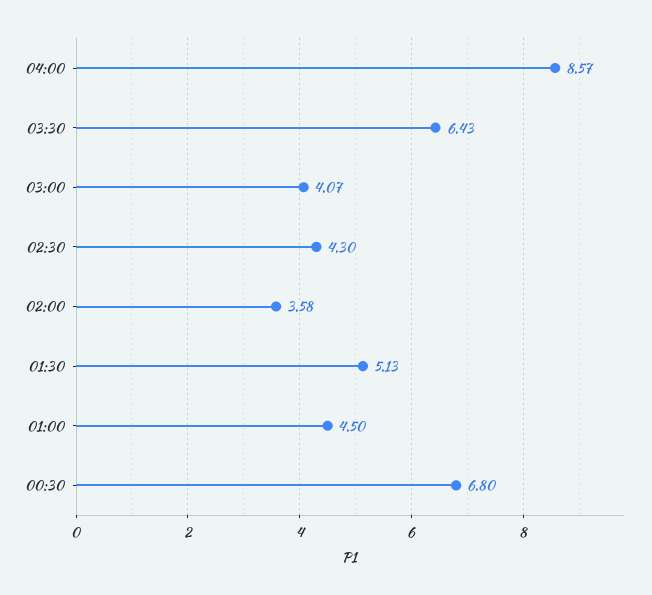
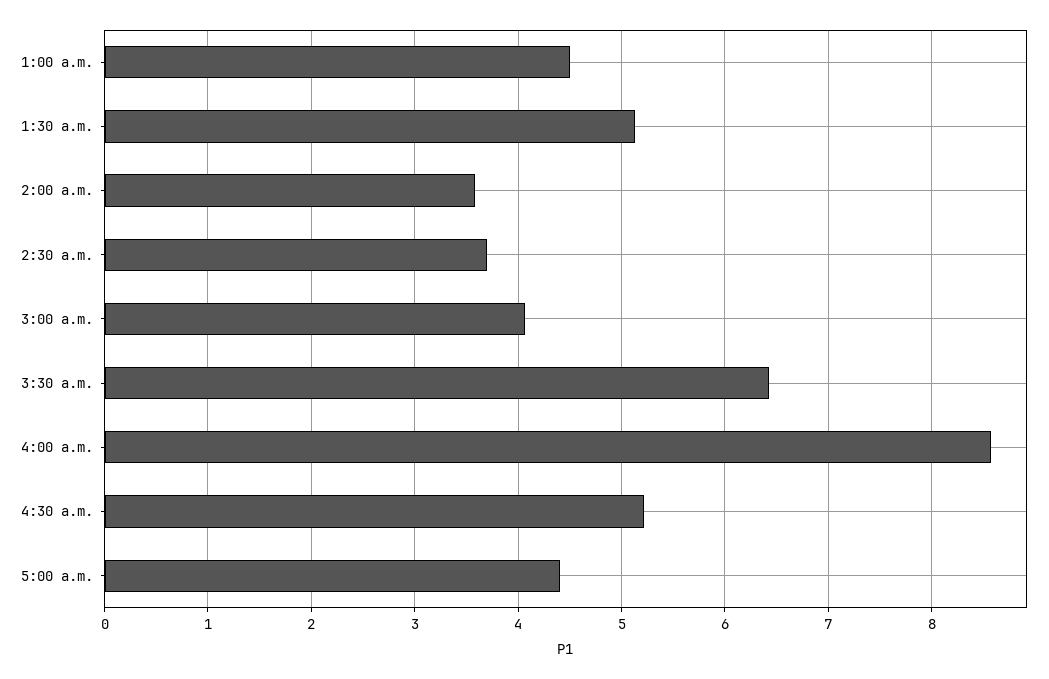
02:30: 4.3 -> 3.7
00:30: 6.8 -> none
4:30 a.m.: none -> 5.2
5:00 a.m.: none -> 4.4

